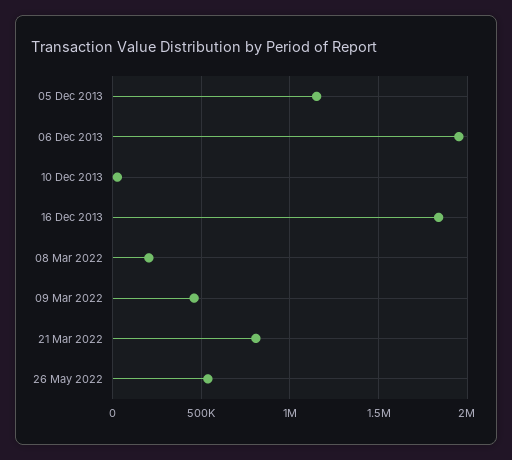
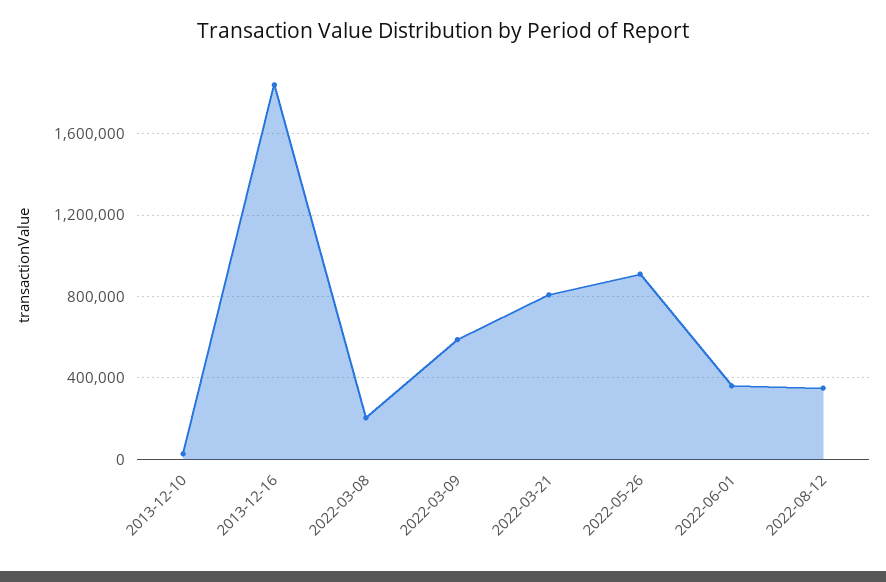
05 Dec 2013: 1150000 -> none
06 Dec 2013: 1950000 -> none
09 Mar 2022: 450000 -> 600000
26 May 2022: 550000 -> 900000
2022-06-01: none -> 350000
2022-08-12: none -> 350000

